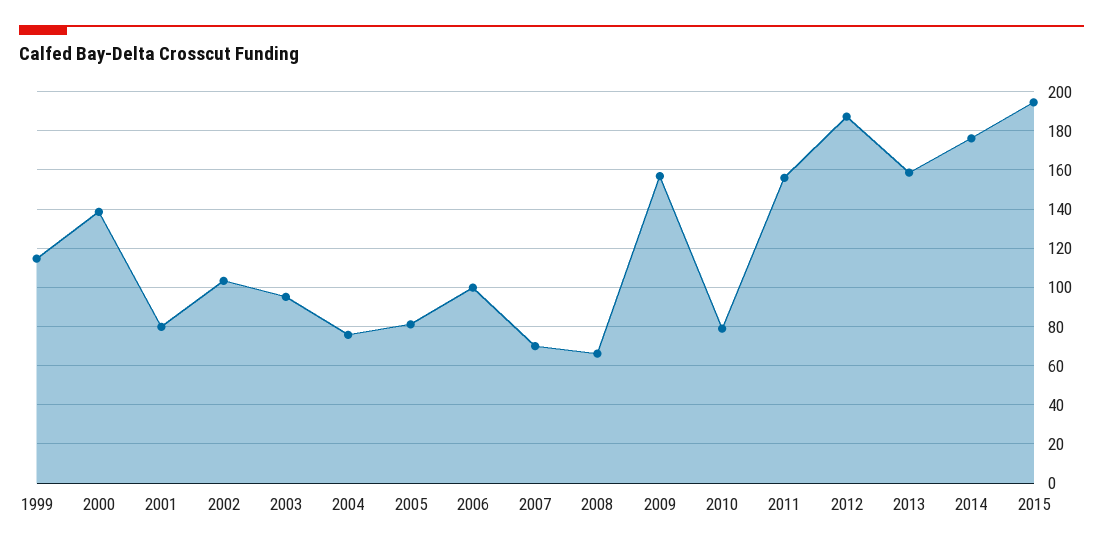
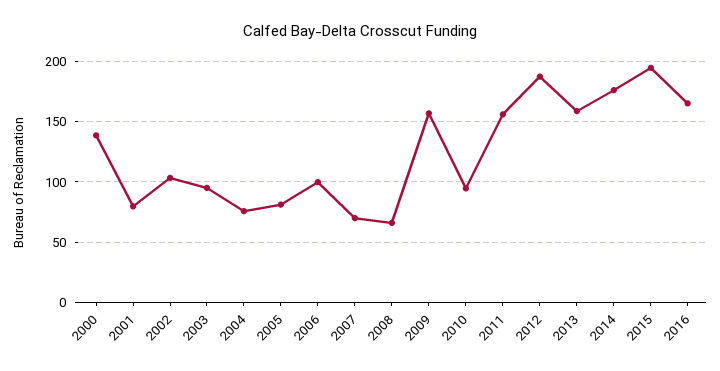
1999: 115 -> none
2010: 80 -> 95
2016: none -> 165

